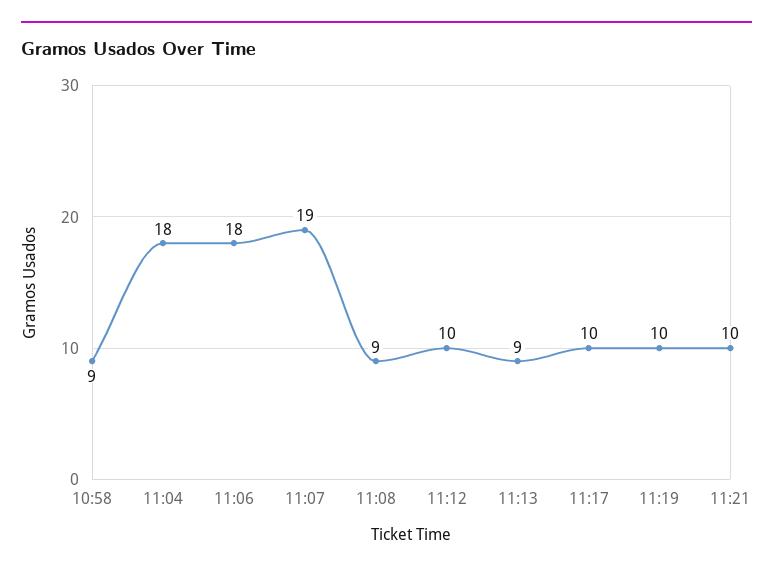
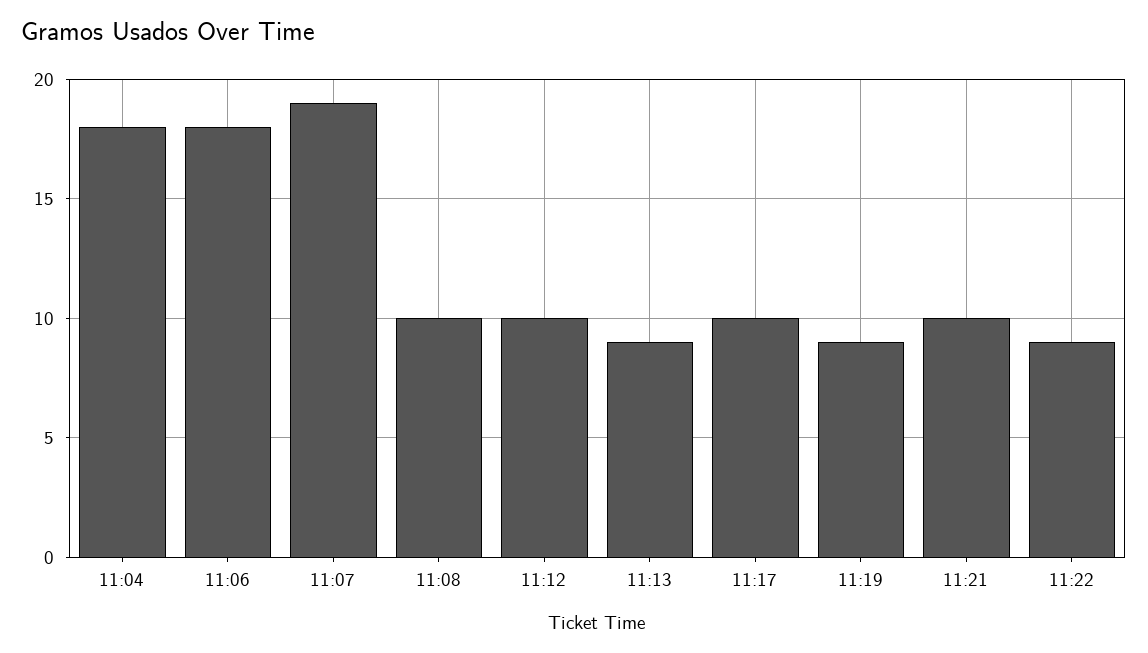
10:58: 9 -> none
11:08: 9 -> 10
11:19: 10 -> 9
11:22: none -> 9

